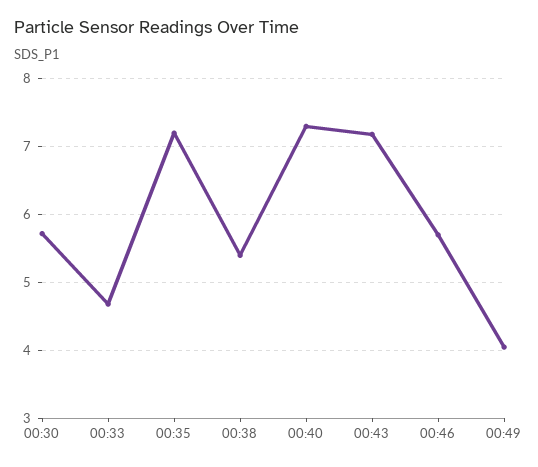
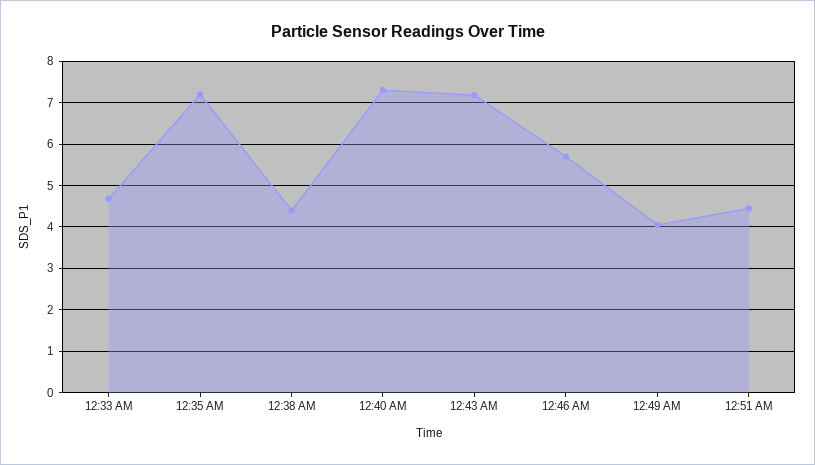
00:30: 5.7 -> none
00:38: 5.4 -> 4.4
12:51 AM: none -> 4.4

